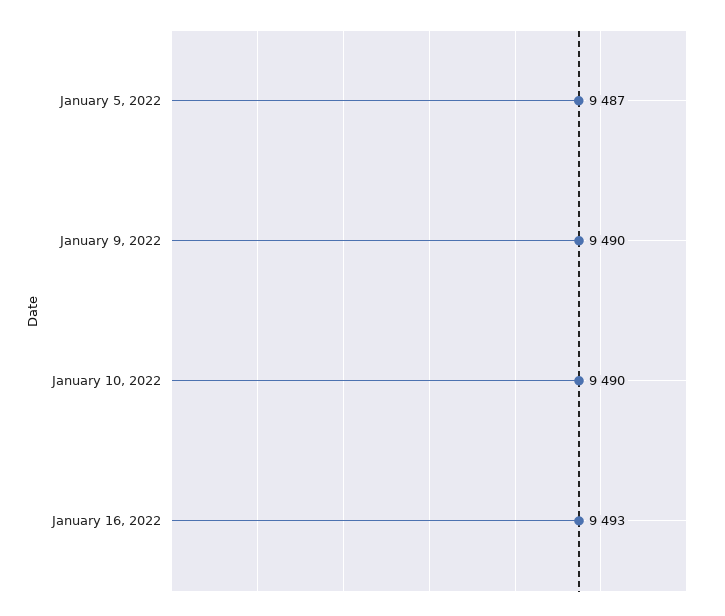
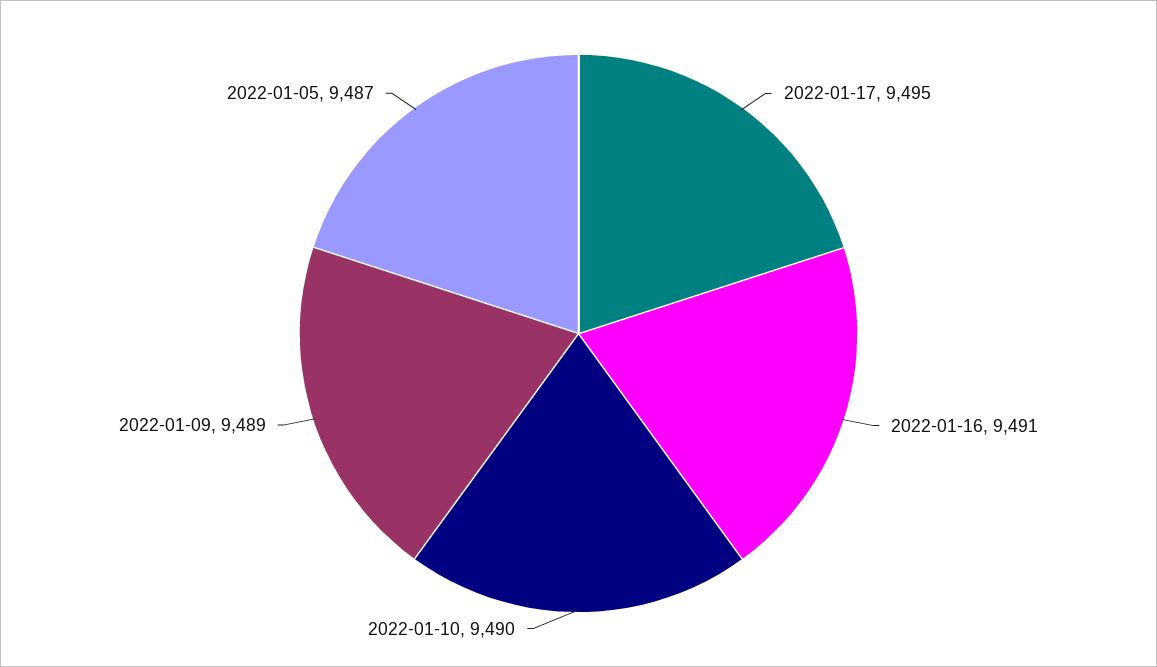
January 9, 2022: 9490 -> 9489
January 16, 2022: 9493 -> 9491
2022-01-17: none -> 9495

